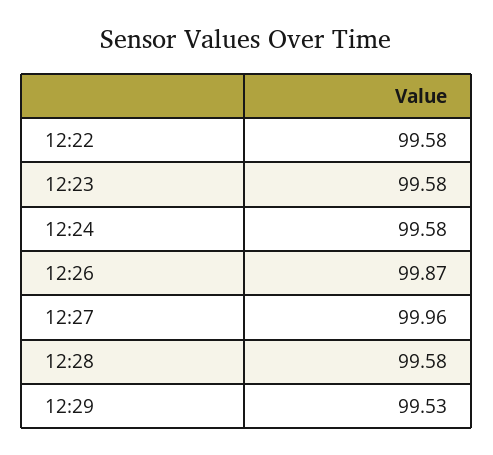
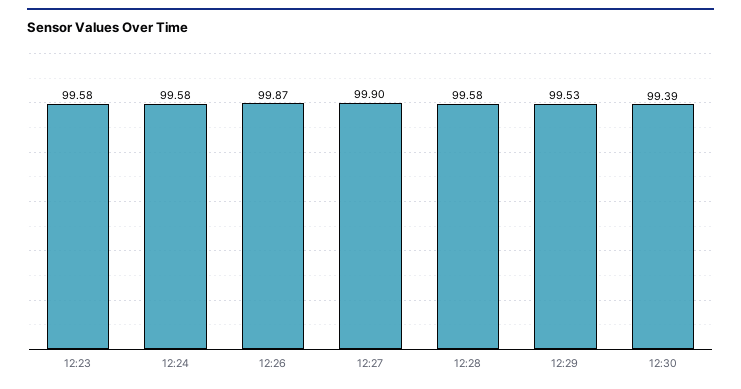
12:22: 99.58 -> none
12:27: 99.96 -> 99.9
12:30: none -> 99.39

